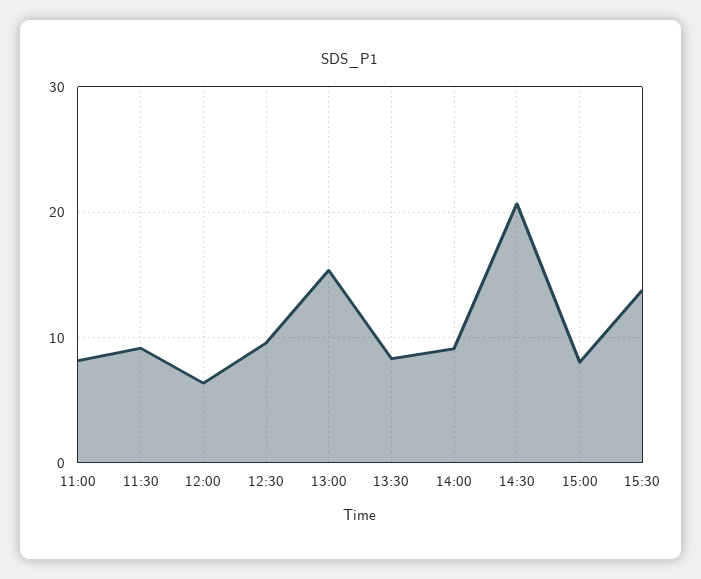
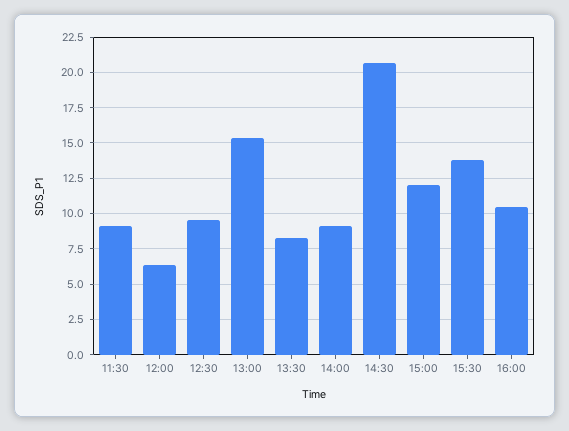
11:00: 8 -> none
15:00: 8 -> 12
16:00: none -> 10.5

